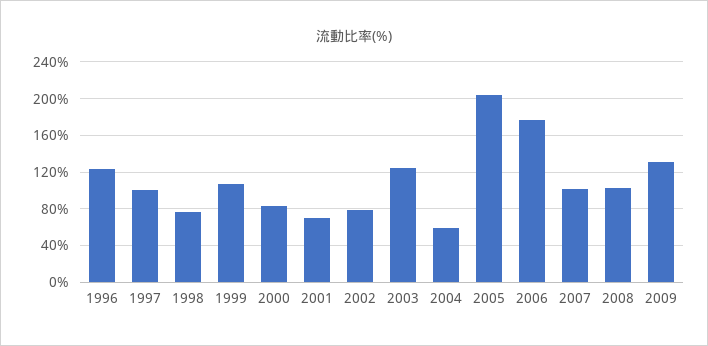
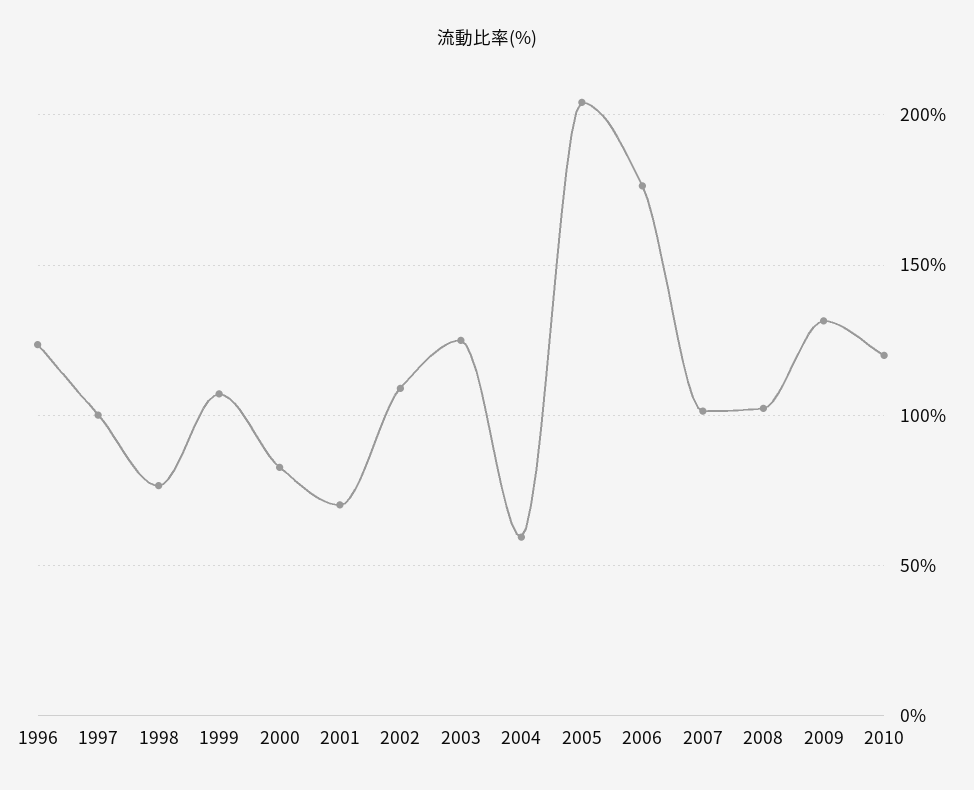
2002: 80 -> 110
2010: none -> 120

